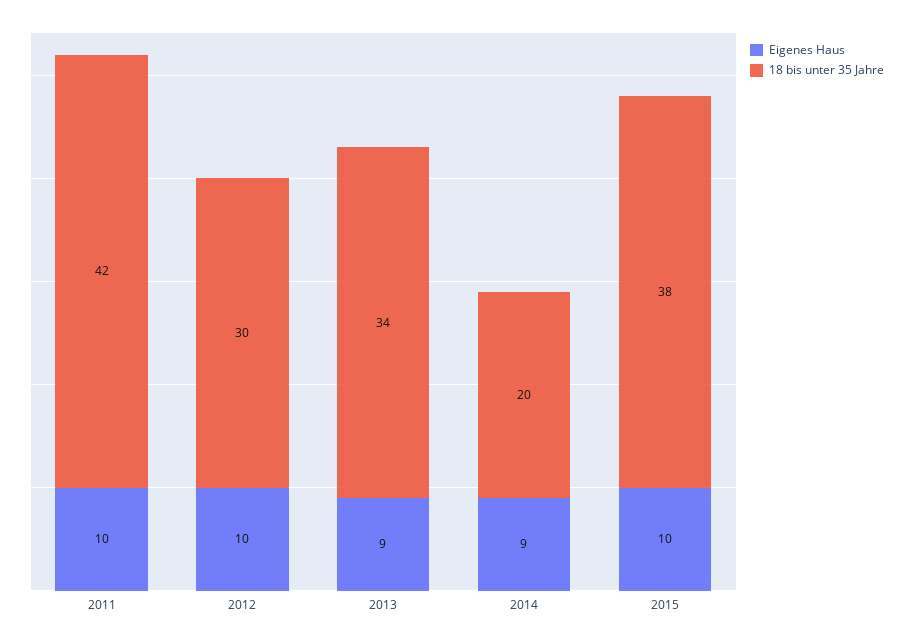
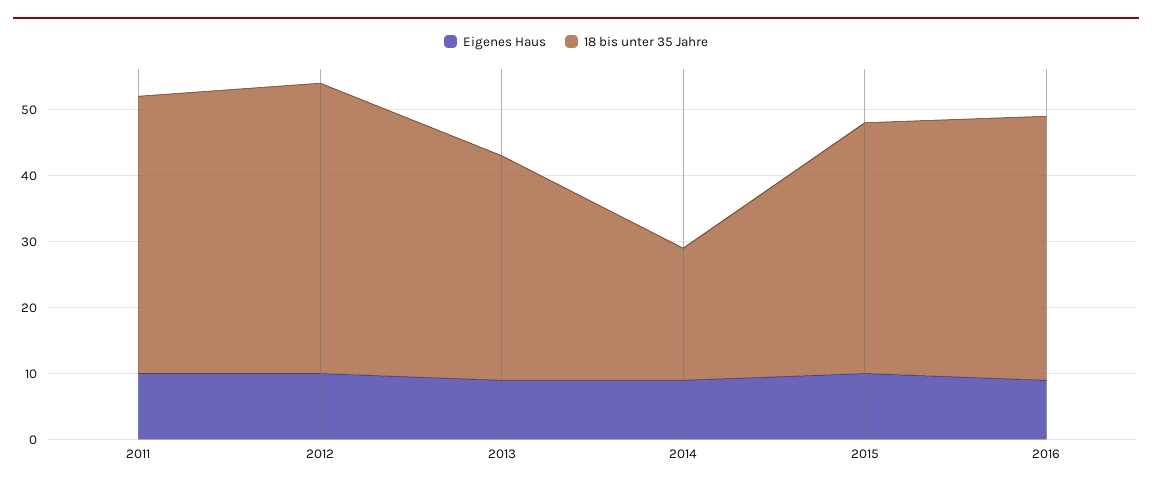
18 bis unter 35 Jahre, 2012: 30 -> 45
Eigenes Haus, 2016: none -> 10
18 bis unter 35 Jahre, 2016: none -> 40

